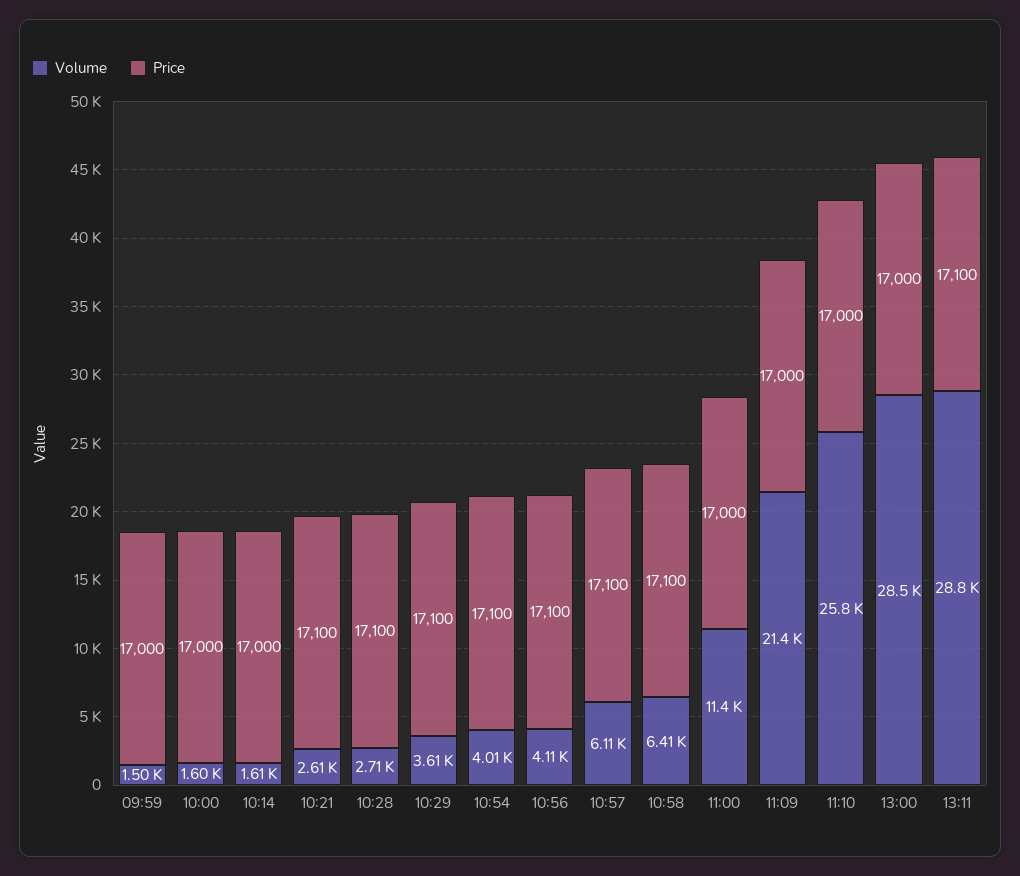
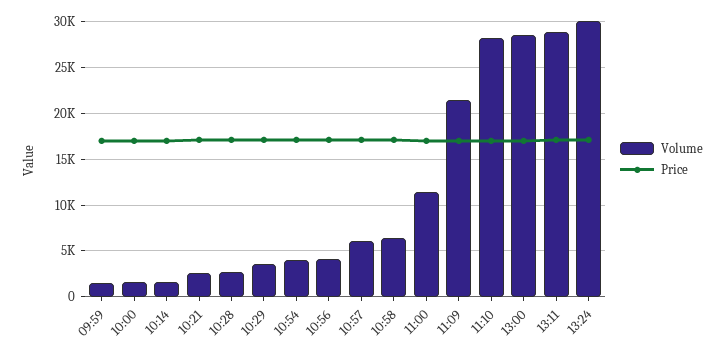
Volume, 11:10: 25800 -> 28000
Volume, 13:24: none -> 30000
Price, 13:24: none -> 17000

